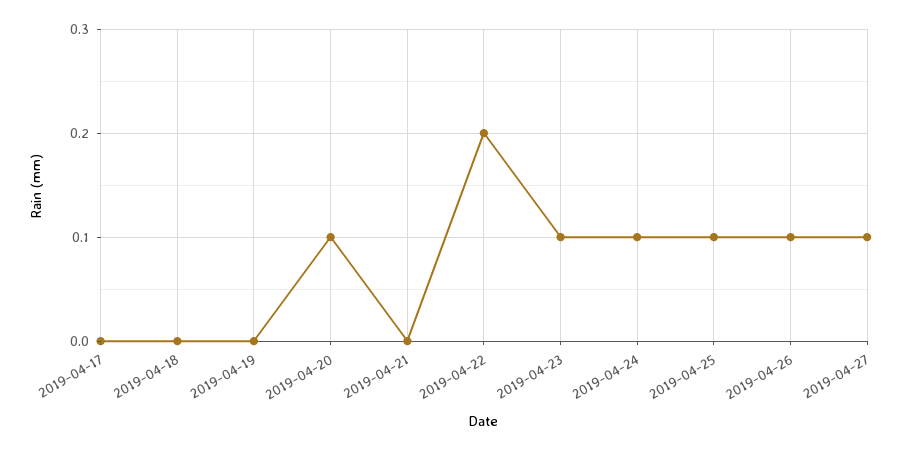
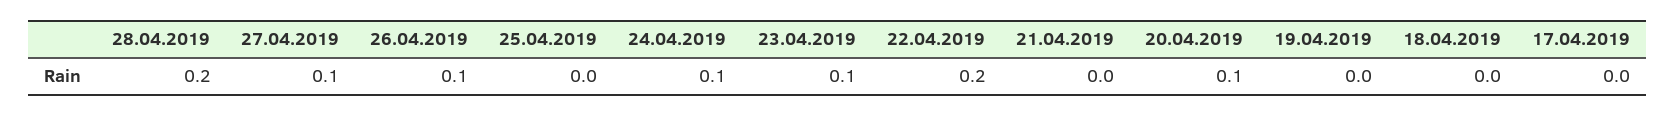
2019-04-25: 0.1 -> 0
28.04.2019: none -> 0.2

